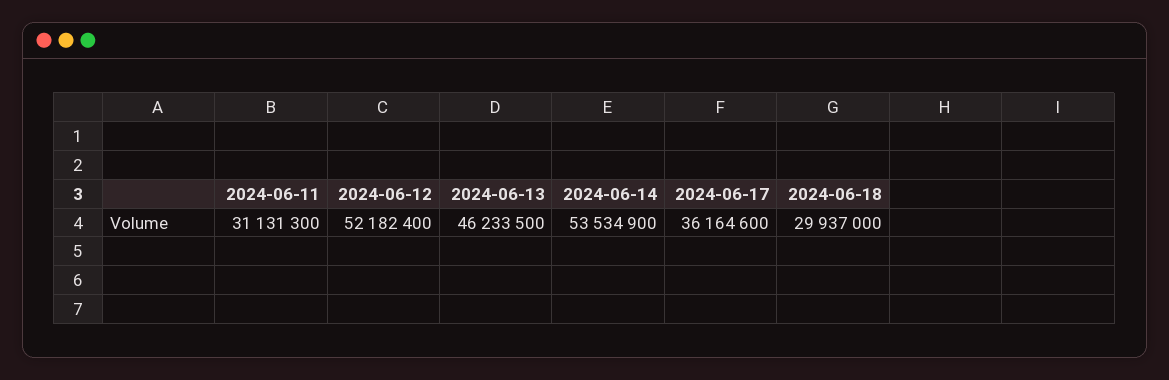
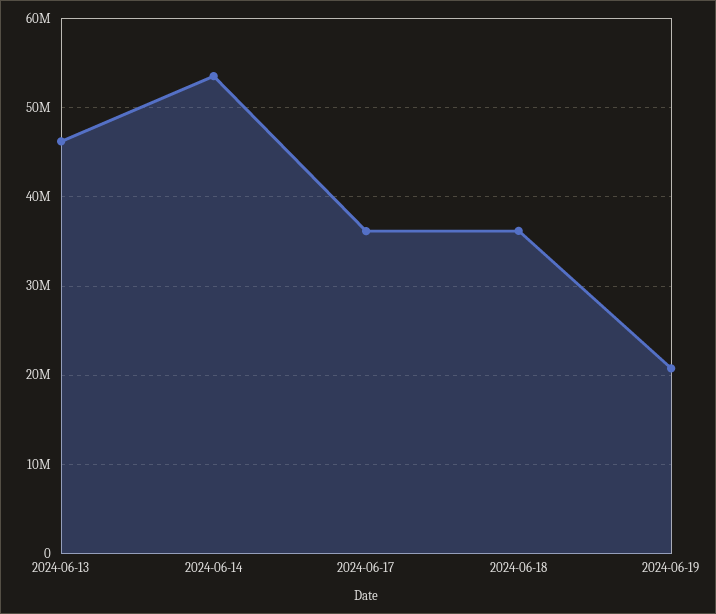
2024-06-11: 31131300 -> none
2024-06-12: 52182400 -> none
2024-06-18: 29937000 -> 36000000
2024-06-19: none -> 21000000

